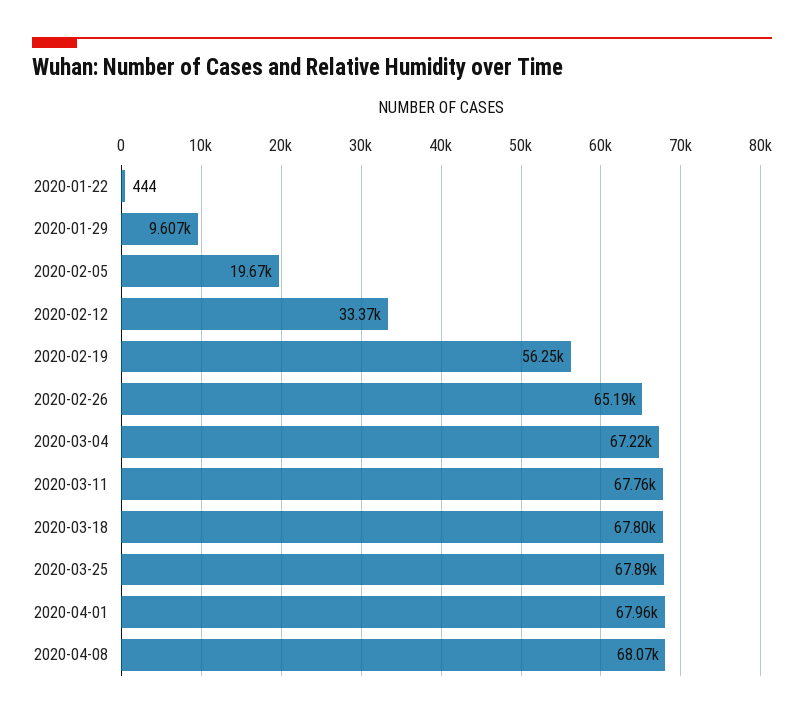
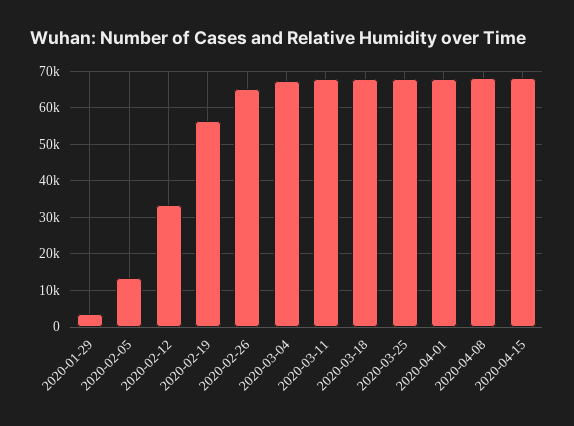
2020-01-22: 444 -> none
2020-01-29: 9607 -> 4000
2020-02-05: 19670 -> 14000
2020-04-15: none -> 68000

